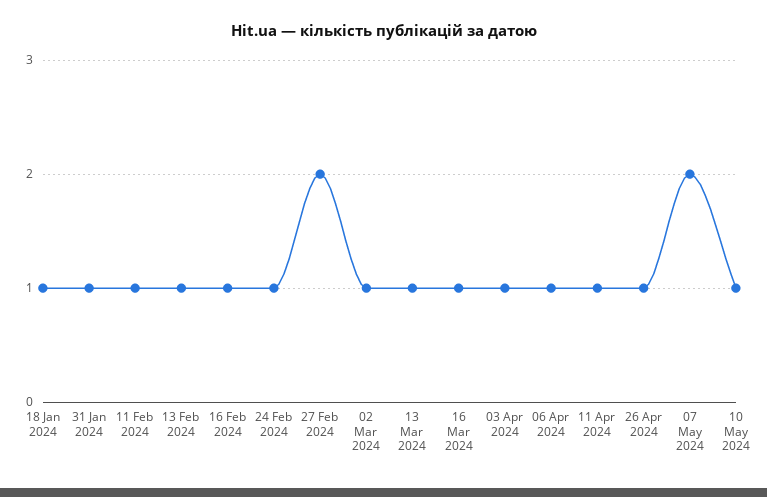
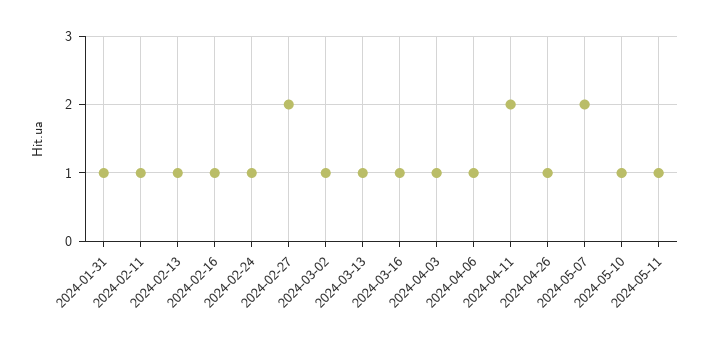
18 Jan 2024: 1 -> none
11 Apr 2024: 1 -> 2
2024-05-11: none -> 1

